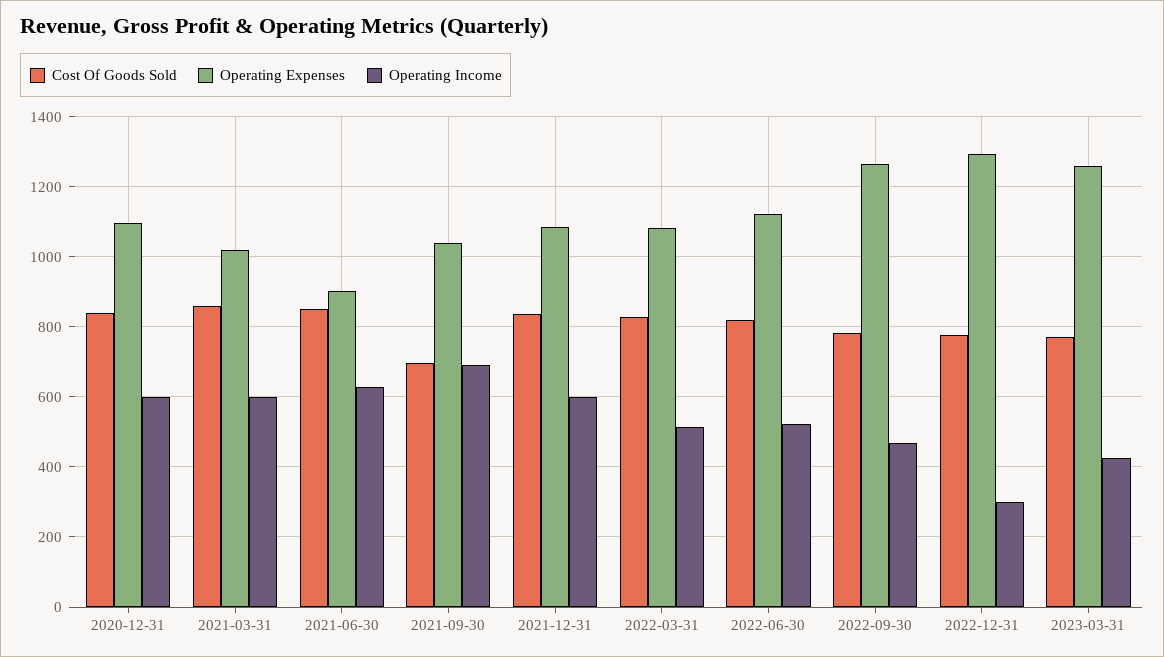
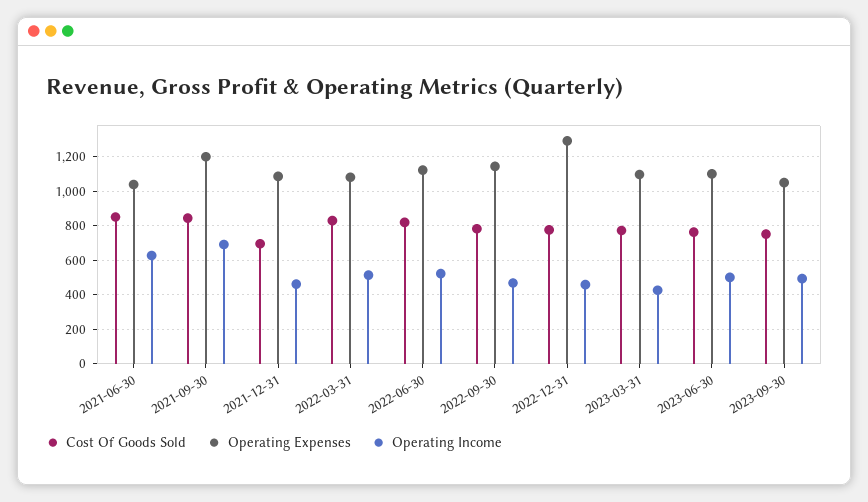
Cost Of Goods Sold, 2020-12-31: 840 -> none
Operating Expenses, 2020-12-31: 1100 -> none
Operating Income, 2020-12-31: 600 -> none
Cost Of Goods Sold, 2021-03-31: 860 -> none
Operating Expenses, 2021-03-31: 1020 -> none
Operating Income, 2021-03-31: 600 -> none
Operating Expenses, 2021-06-30: 900 -> 1050
Cost Of Goods Sold, 2021-09-30: 700 -> 850
Operating Expenses, 2021-09-30: 1040 -> 1200
Cost Of Goods Sold, 2021-12-31: 840 -> 700
Operating Income, 2021-12-31: 600 -> 450
Operating Expenses, 2022-09-30: 1260 -> 1150
Operating Income, 2022-12-31: 300 -> 450
Operating Expenses, 2023-03-31: 1260 -> 1100
Cost Of Goods Sold, 2023-06-30: none -> 750
Operating Expenses, 2023-06-30: none -> 1100
Operating Income, 2023-06-30: none -> 500
Cost Of Goods Sold, 2023-09-30: none -> 750
Operating Expenses, 2023-09-30: none -> 1050
Operating Income, 2023-09-30: none -> 500

